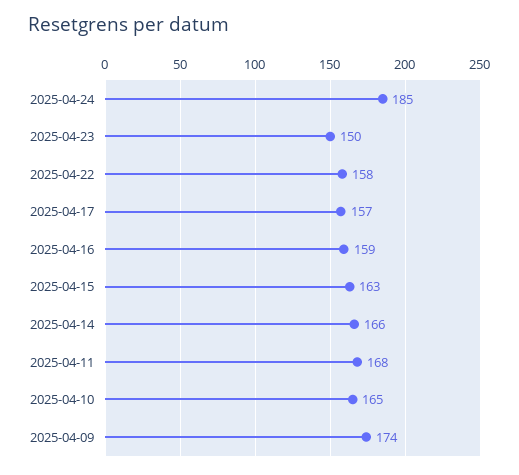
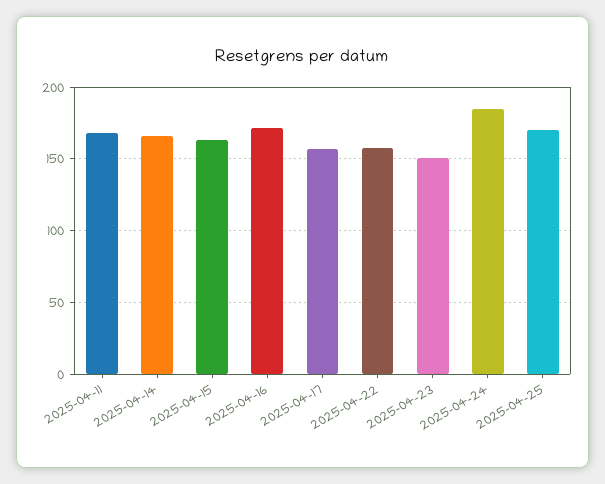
2025-04-16: 159 -> 170
2025-04-10: 165 -> none
2025-04-09: 174 -> none
2025-04-25: none -> 170

